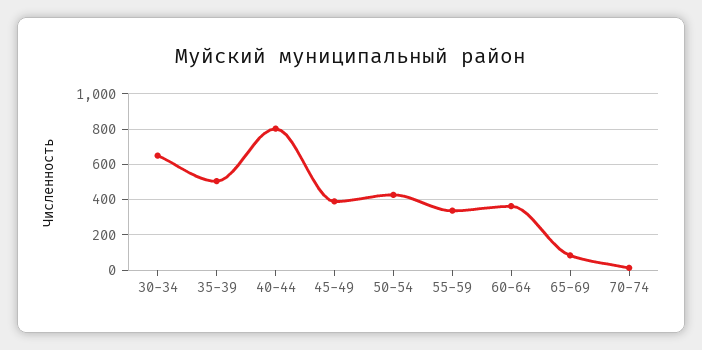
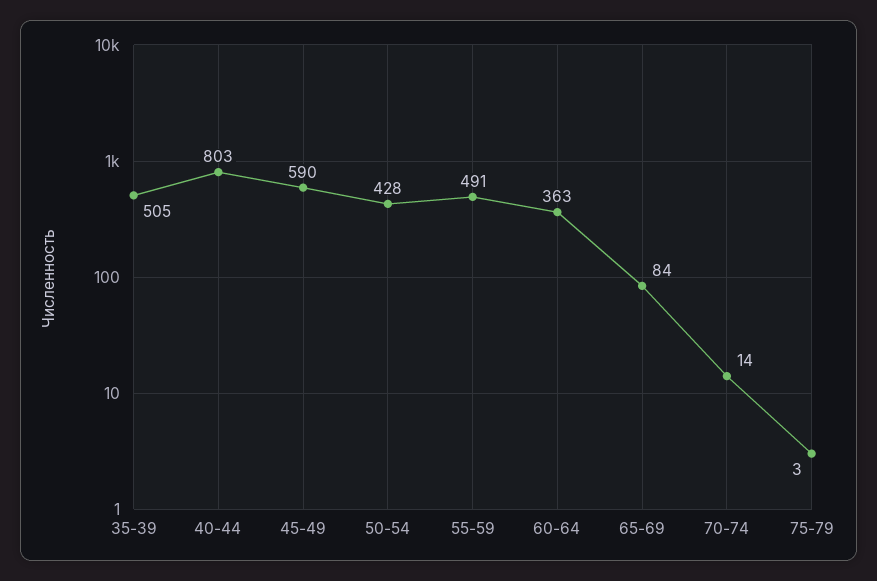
30-34: 650 -> none
45-49: 400 -> 590
55-59: 350 -> 491
75-79: none -> 3

